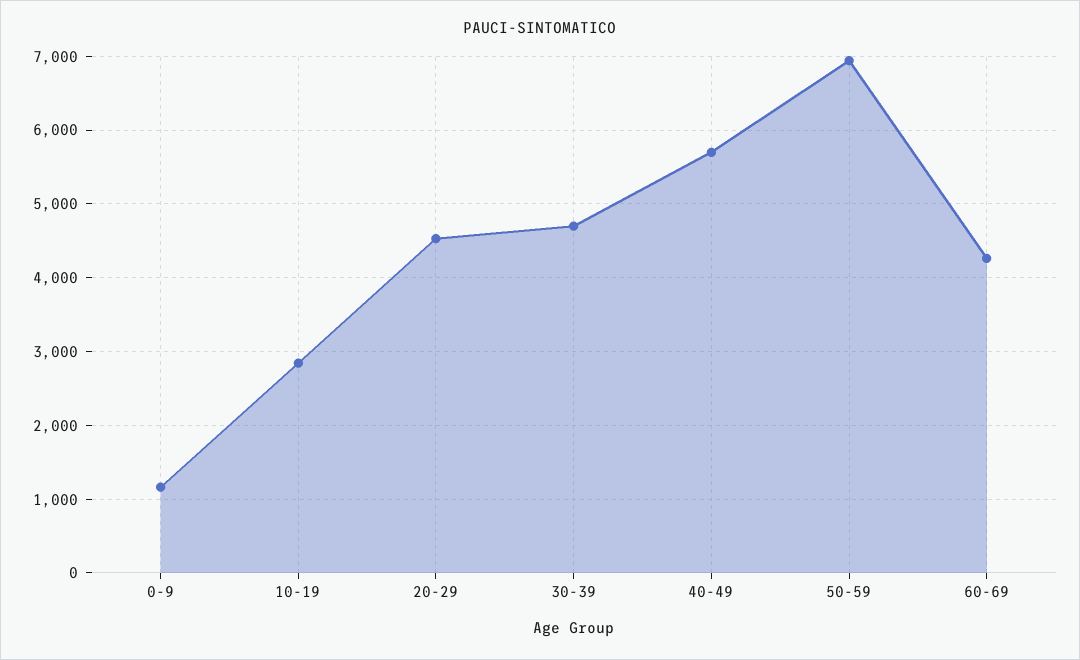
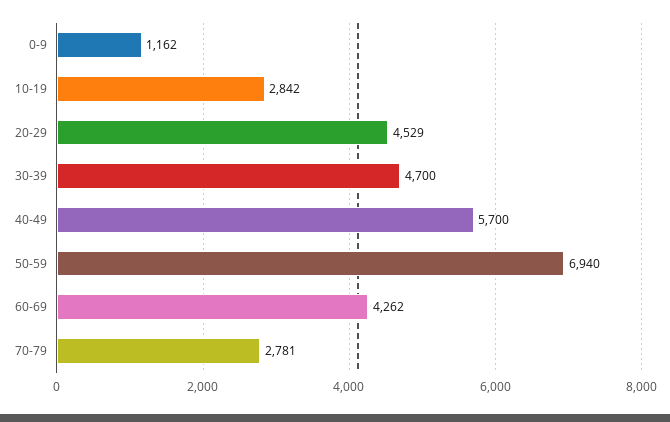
70-79: none -> 2781

